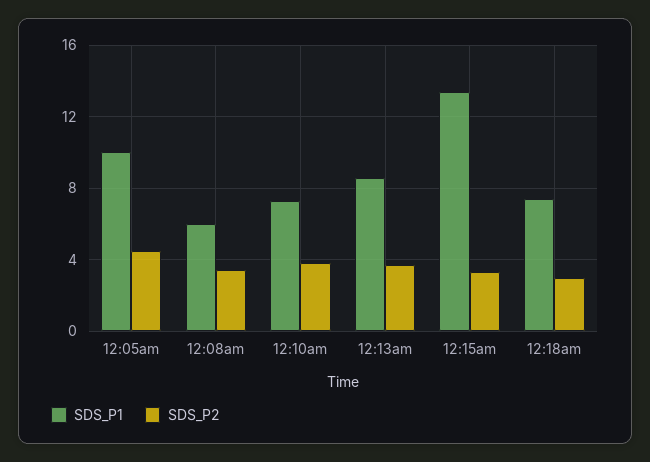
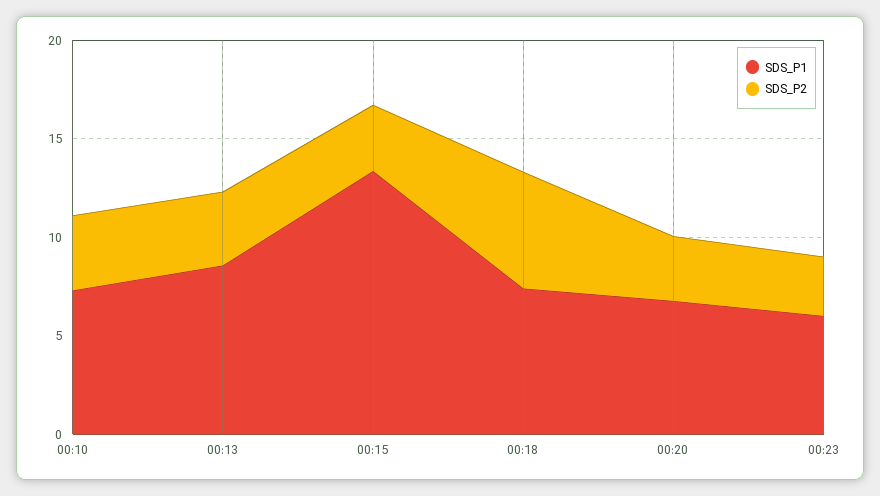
SDS_P1, 12:05am: 10 -> none
SDS_P2, 12:05am: 4.5 -> none
SDS_P1, 12:08am: 6 -> none
SDS_P2, 12:08am: 3.5 -> none
SDS_P2, 12:18am: 3 -> 6
SDS_P1, 00:20: none -> 7
SDS_P2, 00:20: none -> 3
SDS_P1, 00:23: none -> 6
SDS_P2, 00:23: none -> 3

